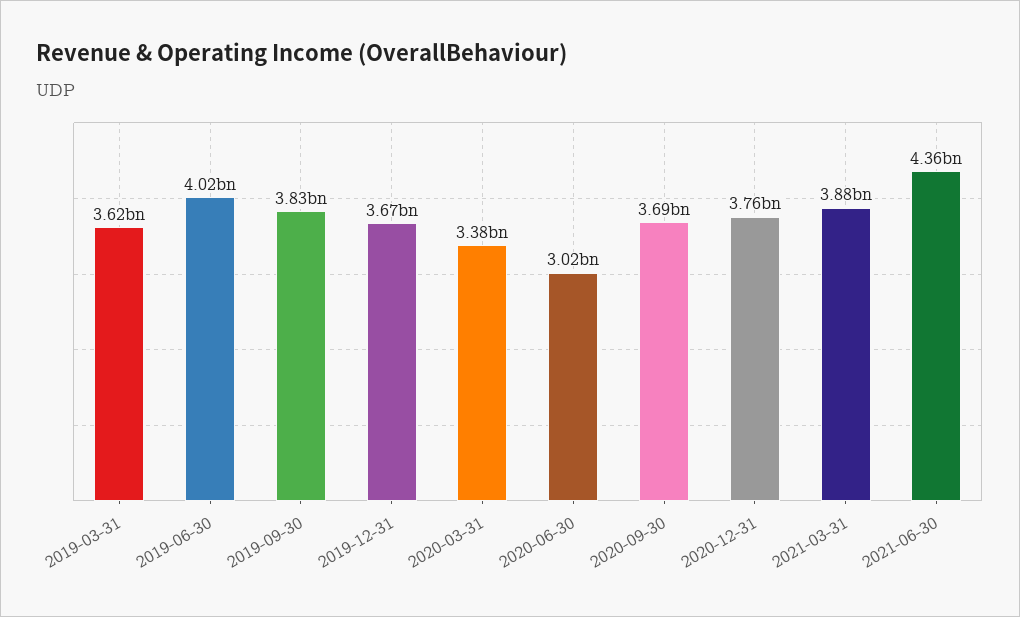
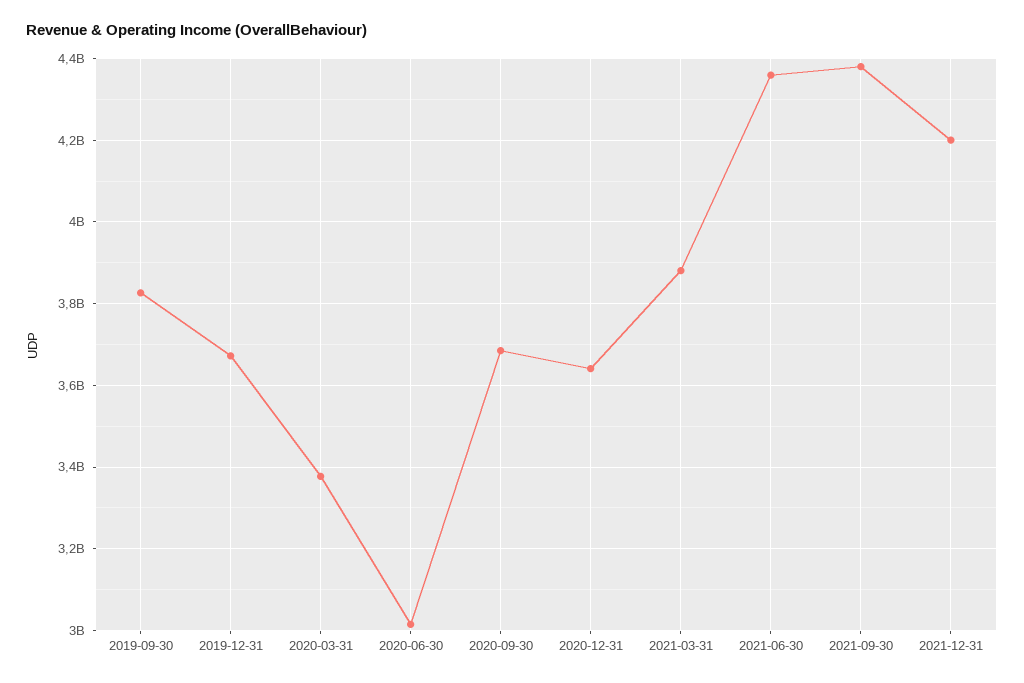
2019-03-31: 3620000000 -> none
2019-06-30: 4020000000 -> none
2020-12-31: 3760000000 -> 3640000000
2021-09-30: none -> 4380000000
2021-12-31: none -> 4200000000

